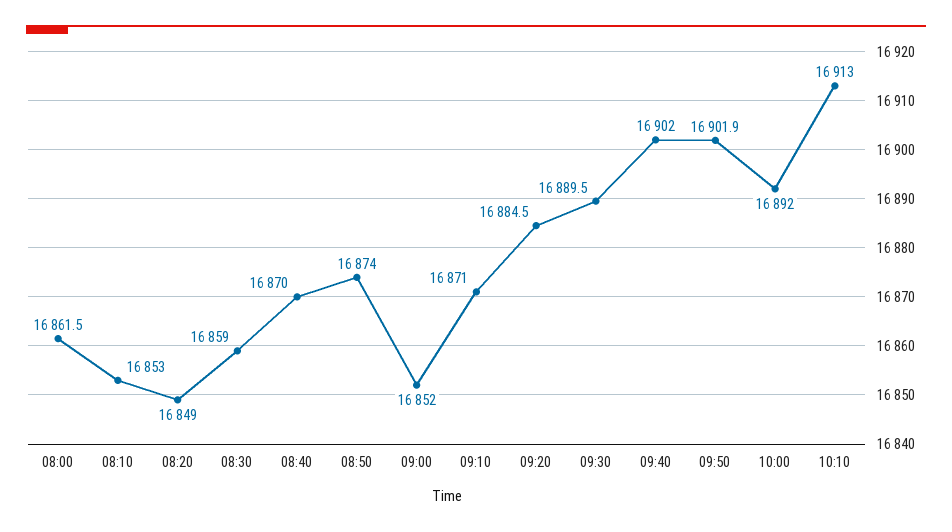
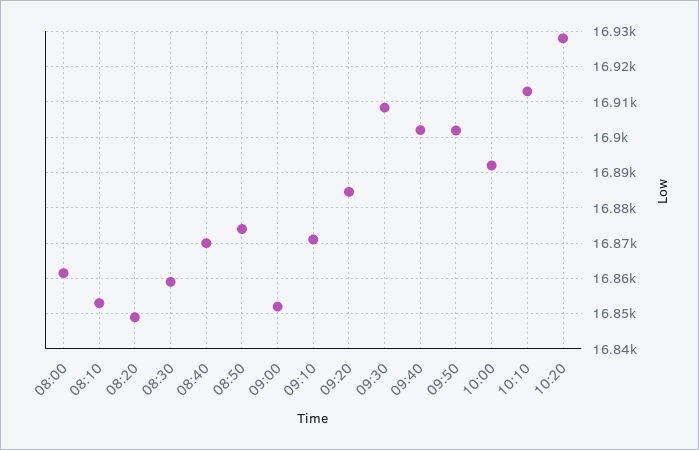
09:30: 16889.5 -> 16908
10:20: none -> 16928

